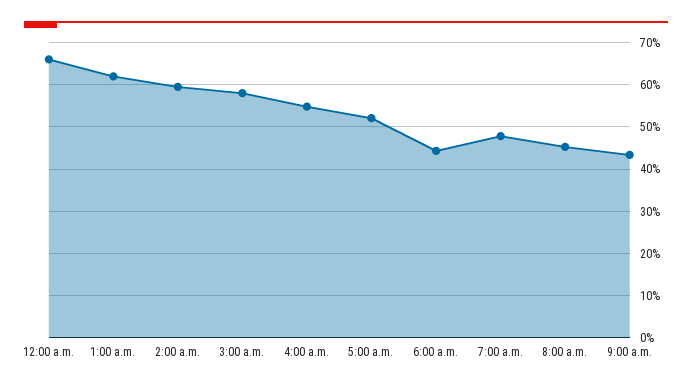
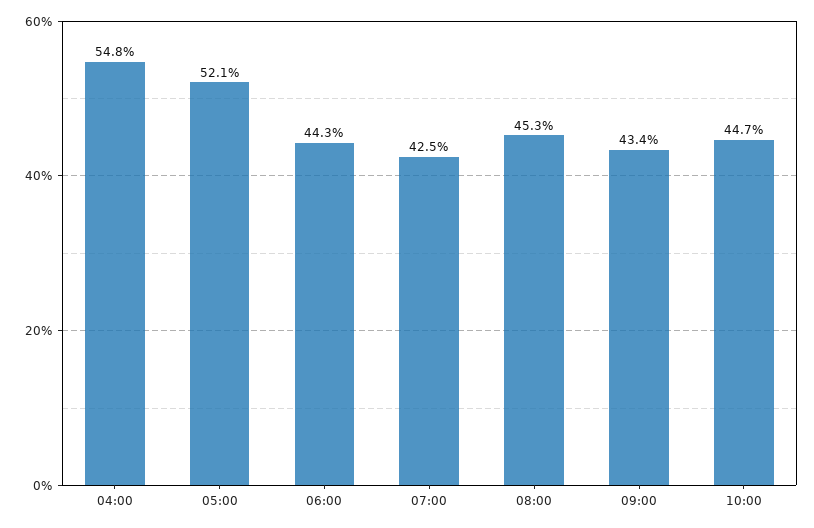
12:00 a.m.: 66 -> none
1:00 a.m.: 62 -> none
2:00 a.m.: 60 -> none
3:00 a.m.: 58 -> none
7:00 a.m.: 48 -> 42.5
10:00: none -> 44.7

